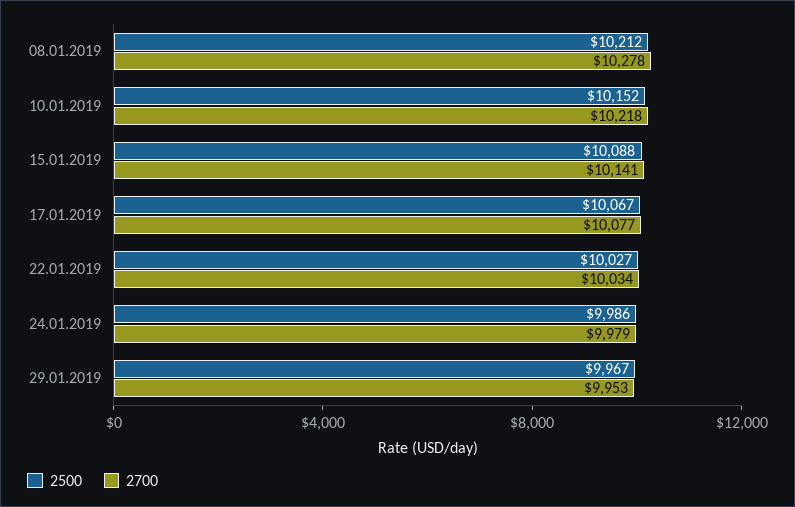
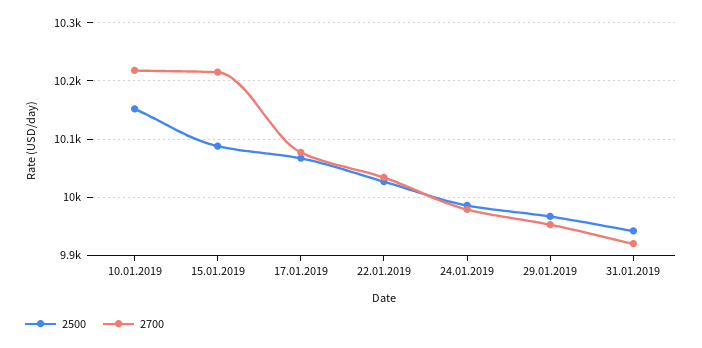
2500, 08.01.2019: 10212 -> none
2700, 08.01.2019: 10278 -> none
2700, 15.01.2019: 10141 -> 10220
2500, 31.01.2019: none -> 9940
2700, 31.01.2019: none -> 9920

